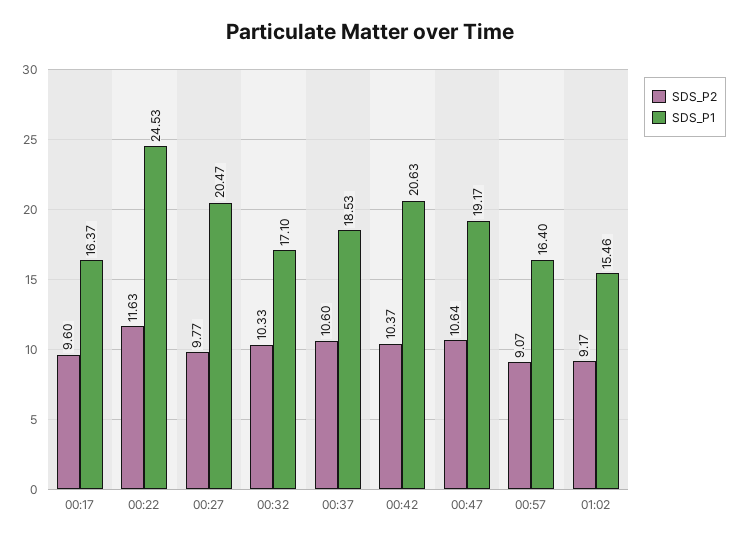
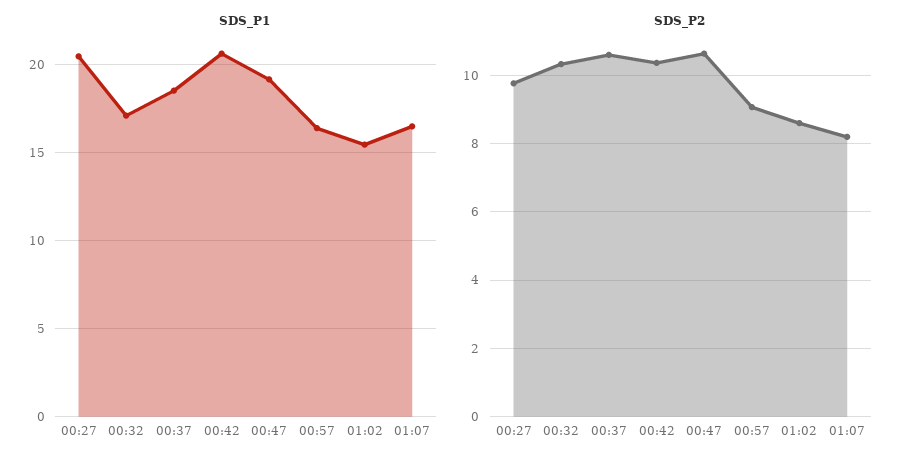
SDS_P2, 00:17: 9.6 -> none
SDS_P1, 00:17: 16.37 -> none
SDS_P2, 00:22: 11.63 -> none
SDS_P1, 00:22: 24.53 -> none
SDS_P2, 01:02: 9.17 -> 8.6
SDS_P1, 01:07: none -> 16.5
SDS_P2, 01:07: none -> 8.2

